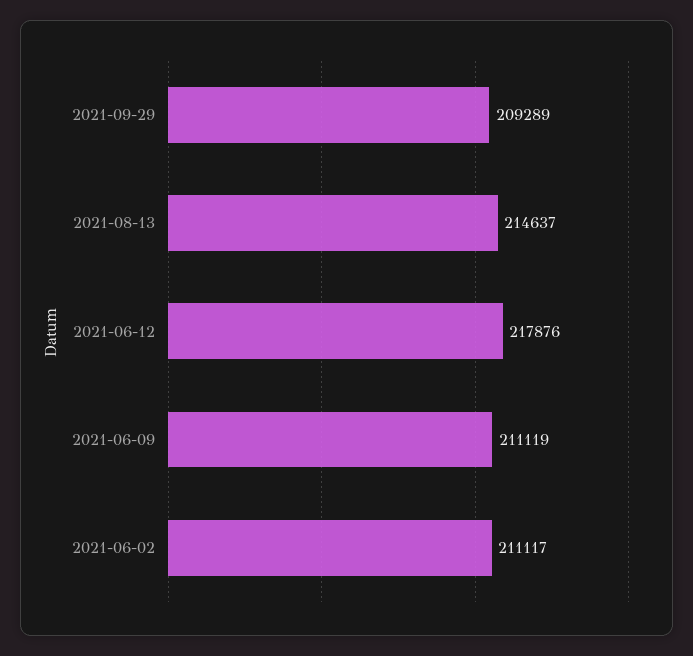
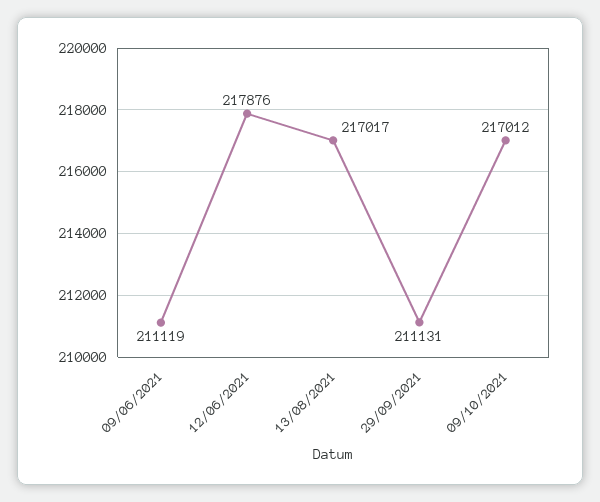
2021-09-29: 209289 -> 211131
2021-08-13: 214637 -> 217017
2021-06-02: 211117 -> none
09/10/2021: none -> 217012

